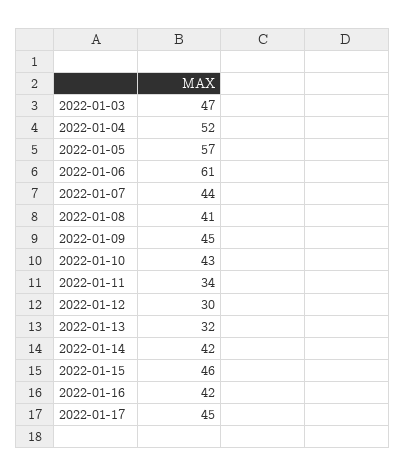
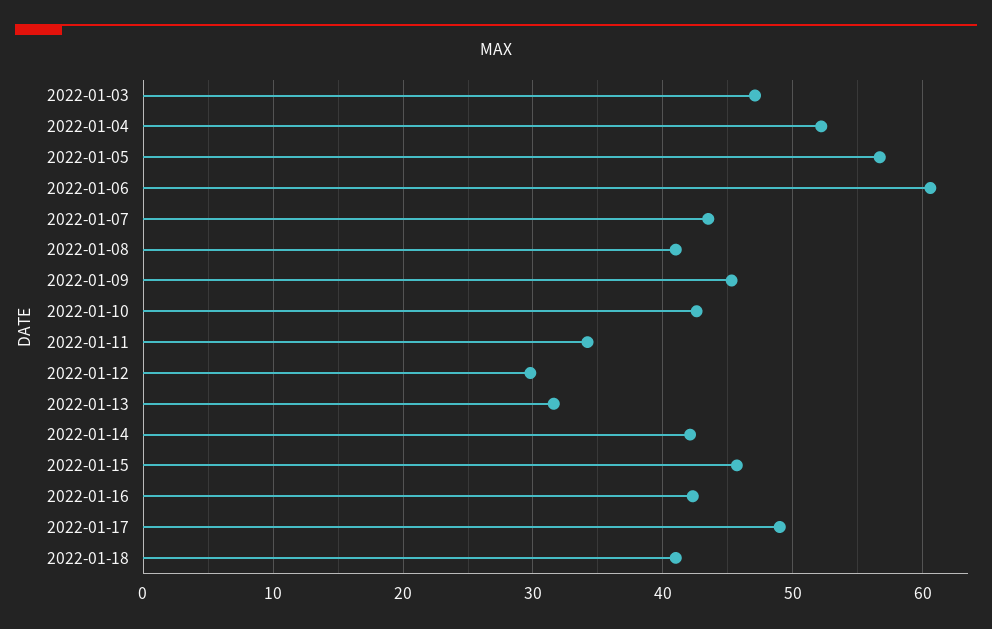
2022-01-17: 45 -> 49
2022-01-18: none -> 41

